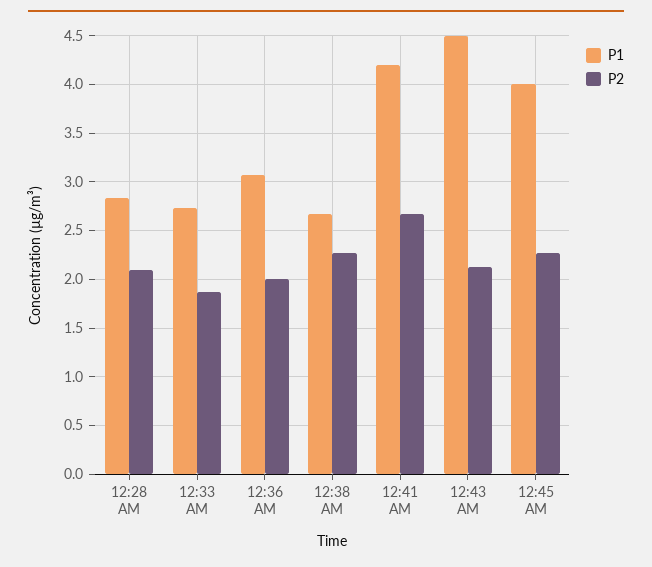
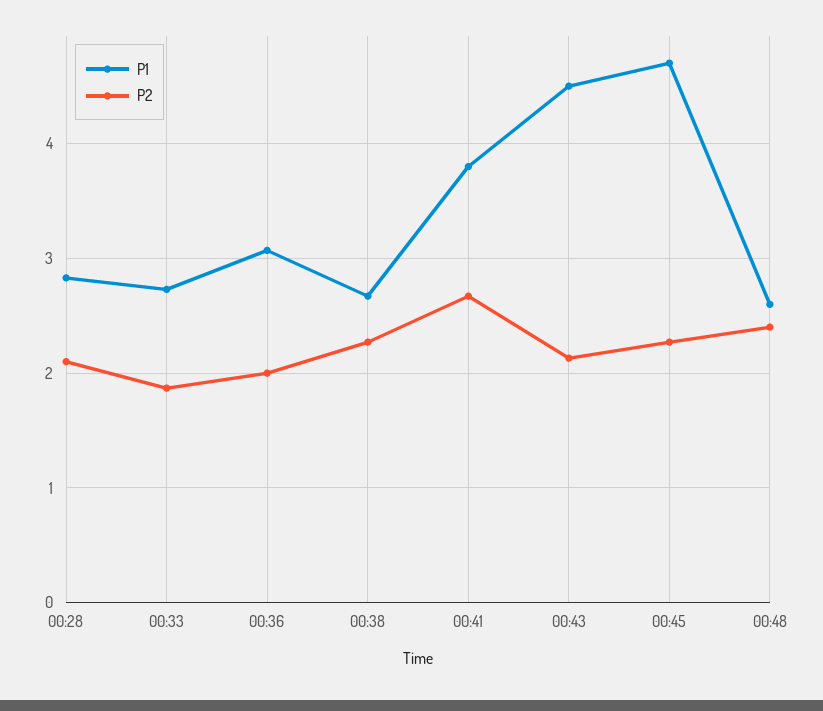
P1, 12:41 AM: 4.2 -> 3.8
P1, 12:45 AM: 4 -> 4.7
P1, 00:48: none -> 2.6
P2, 00:48: none -> 2.4

